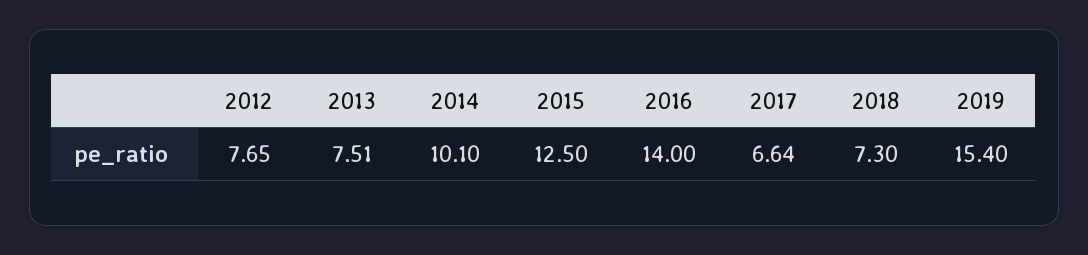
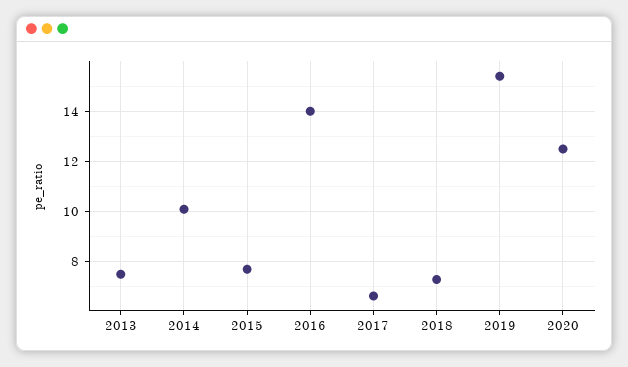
2012: 7.65 -> none
2015: 12.5 -> 7.75
2020: none -> 12.5

